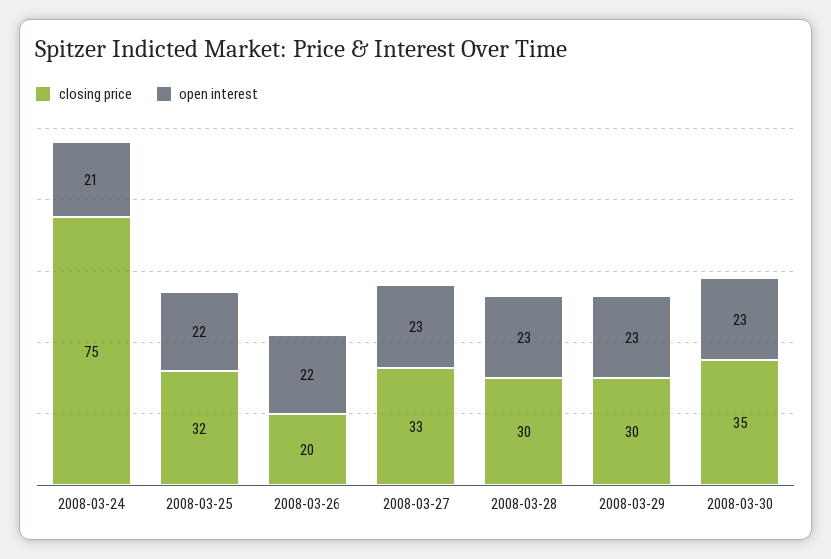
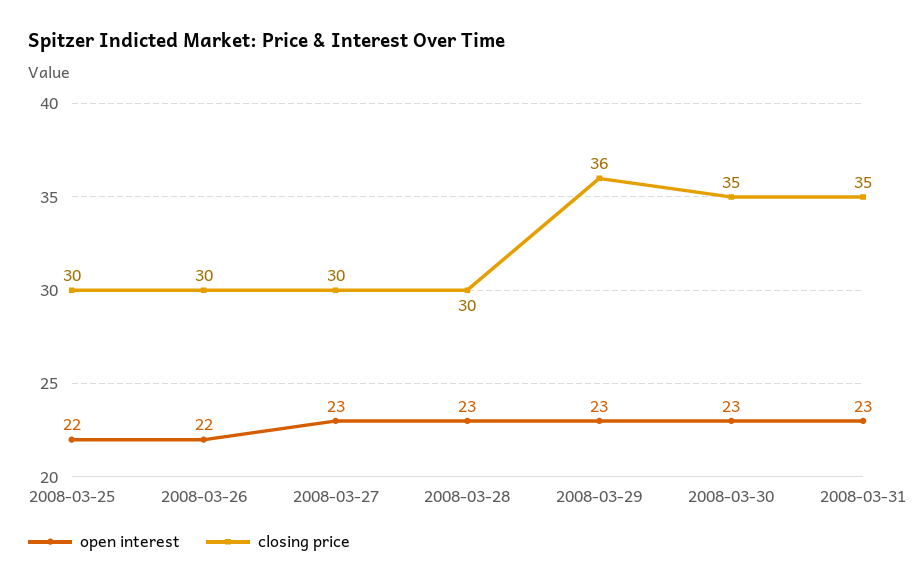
closing price, 2008-03-24: 75 -> none
open interest, 2008-03-24: 21 -> none
closing price, 2008-03-25: 32 -> 30
closing price, 2008-03-26: 20 -> 30
closing price, 2008-03-27: 33 -> 30
closing price, 2008-03-29: 30 -> 36
open interest, 2008-03-31: none -> 23
closing price, 2008-03-31: none -> 35

